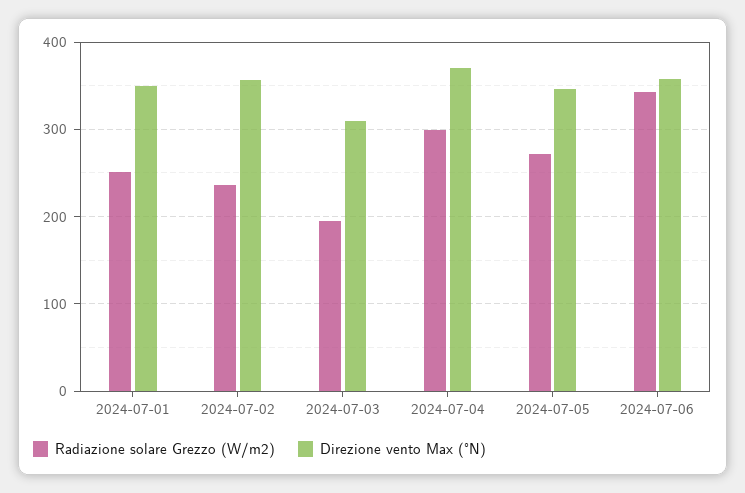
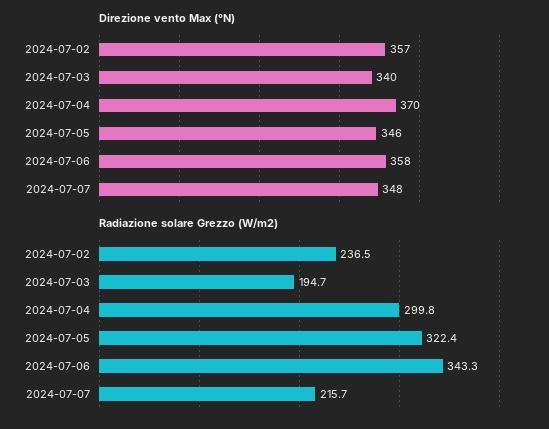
Radiazione solare Grezzo (W/m2), 2024-07-01: 250 -> none
Direzione vento Max (°N), 2024-07-01: 350 -> none
Direzione vento Max (°N), 2024-07-03: 310 -> 340
Radiazione solare Grezzo (W/m2), 2024-07-05: 270 -> 322.4
Direzione vento Max (°N), 2024-07-07: none -> 348
Radiazione solare Grezzo (W/m2), 2024-07-07: none -> 215.7

